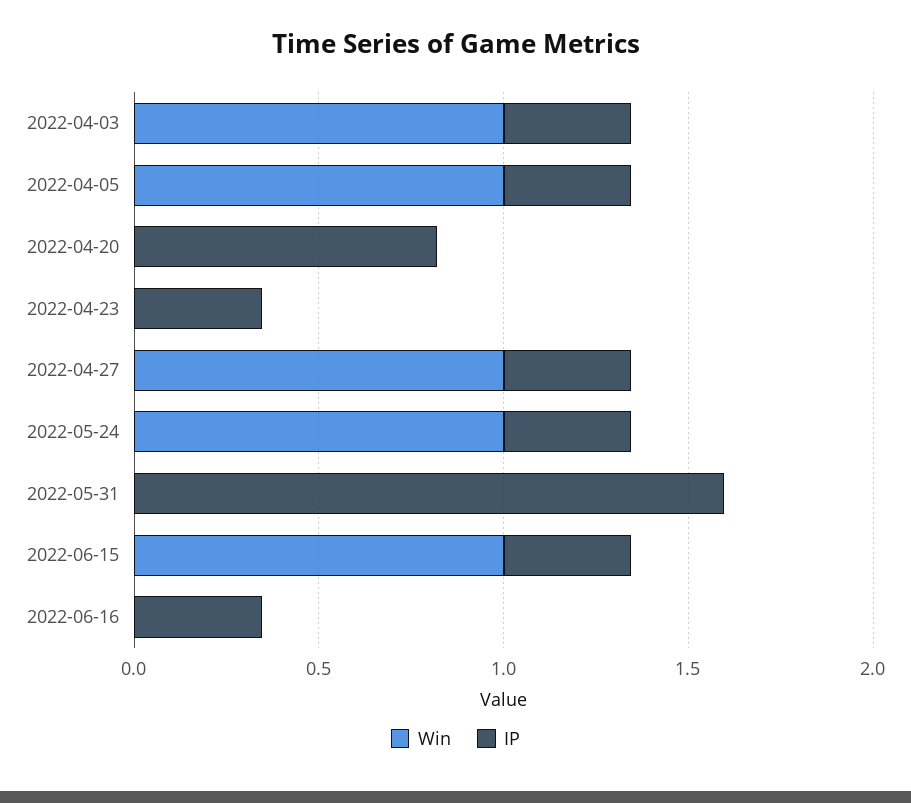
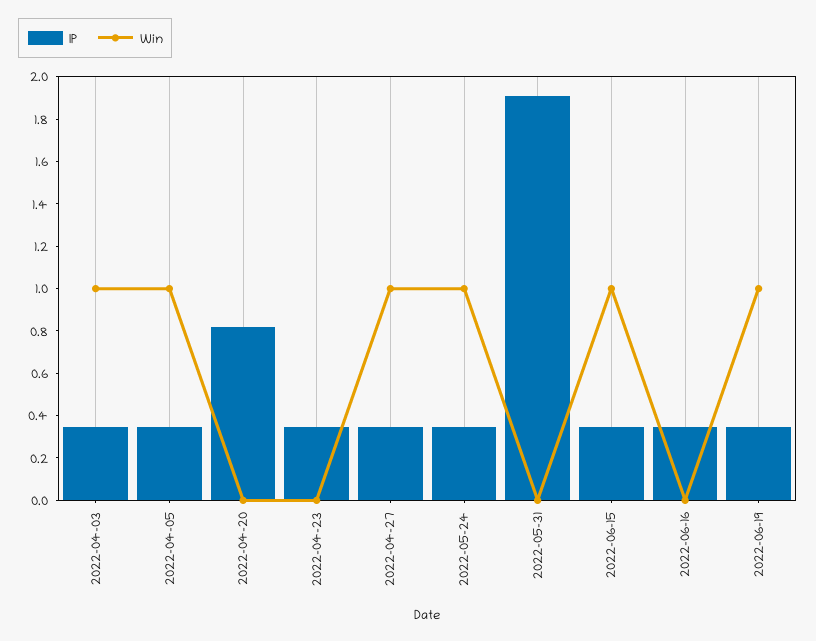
IP, 2022-05-31: 1.6 -> 1.9
IP, 2022-06-19: none -> 0.35
Win, 2022-06-19: none -> 1

